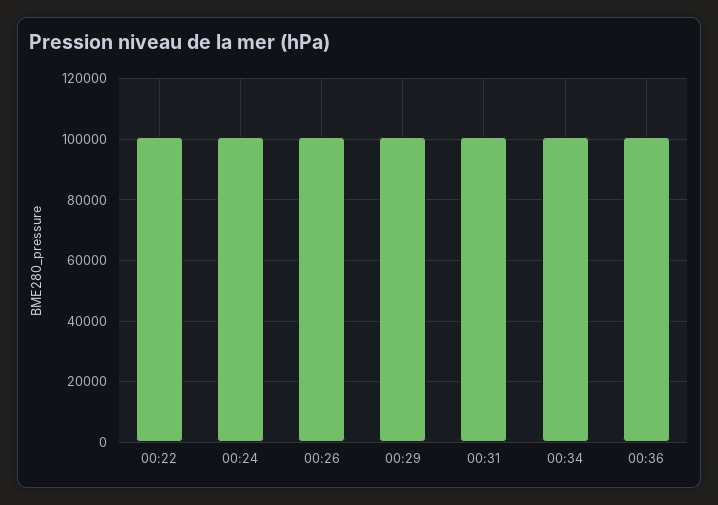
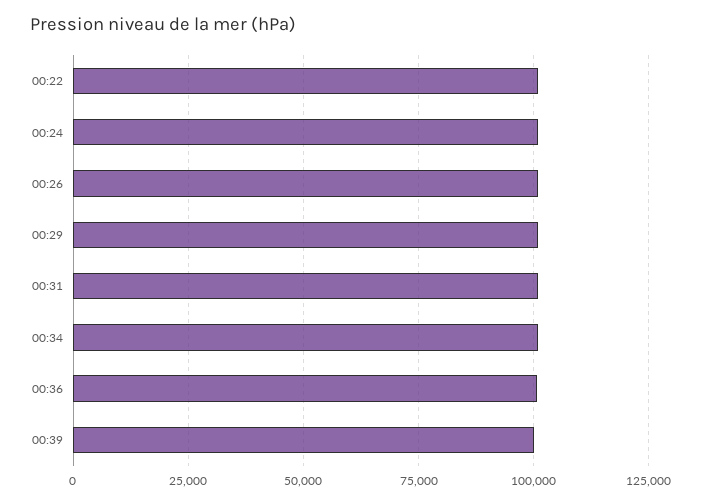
00:39: none -> 100000

